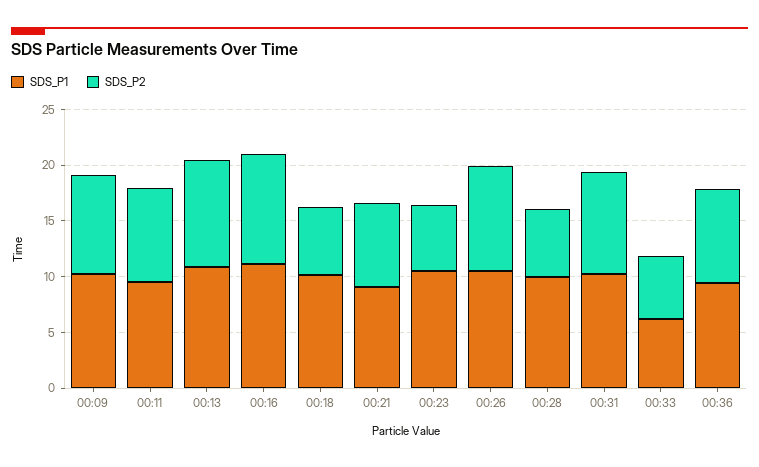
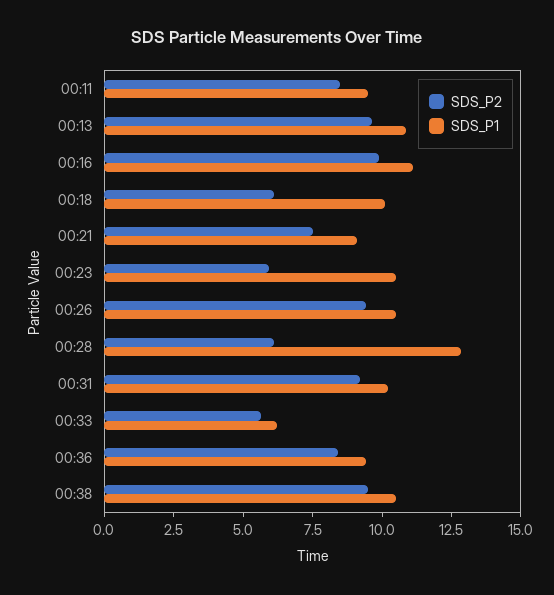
SDS_P1, 00:09: 10 -> none
SDS_P2, 00:09: 9 -> none
SDS_P1, 00:28: 10 -> 13
SDS_P2, 00:38: none -> 9.5
SDS_P1, 00:38: none -> 10.5

